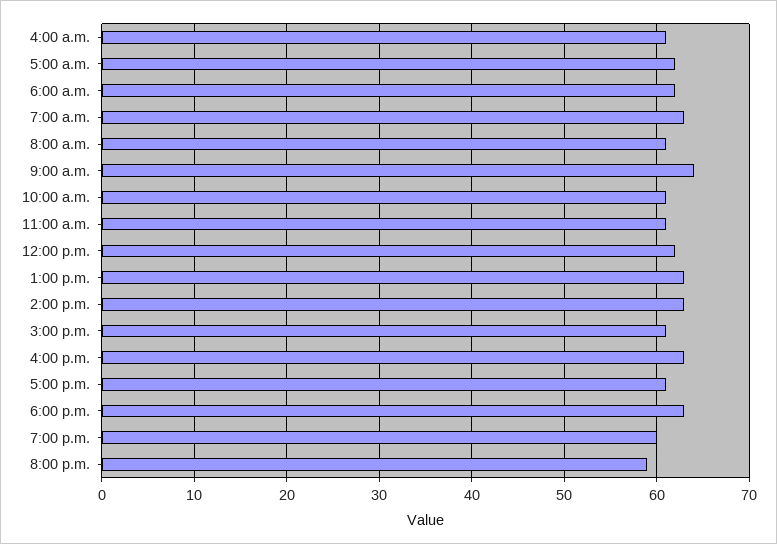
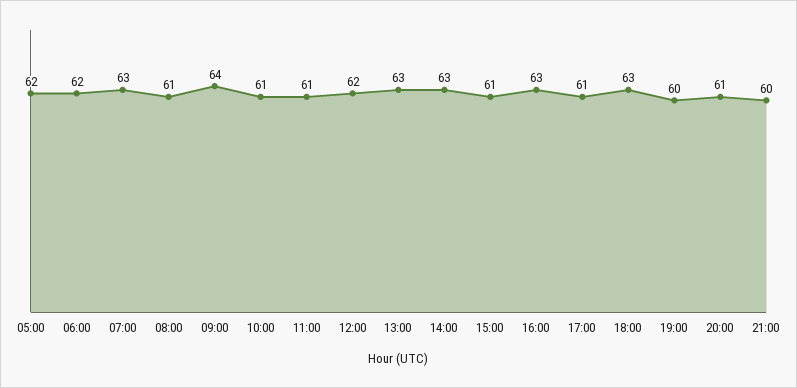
4:00 a.m.: 61 -> none
8:00 p.m.: 59 -> 61
21:00: none -> 60

